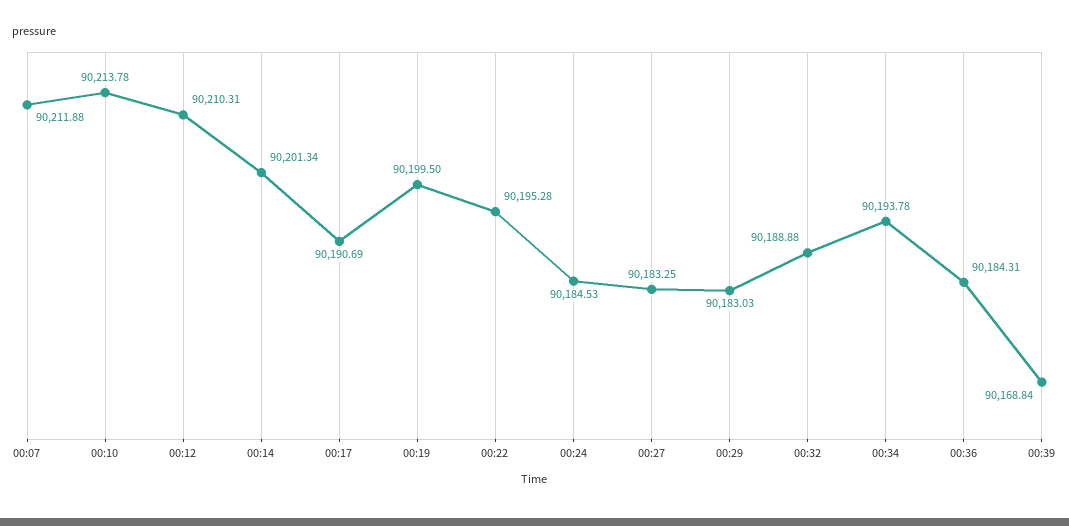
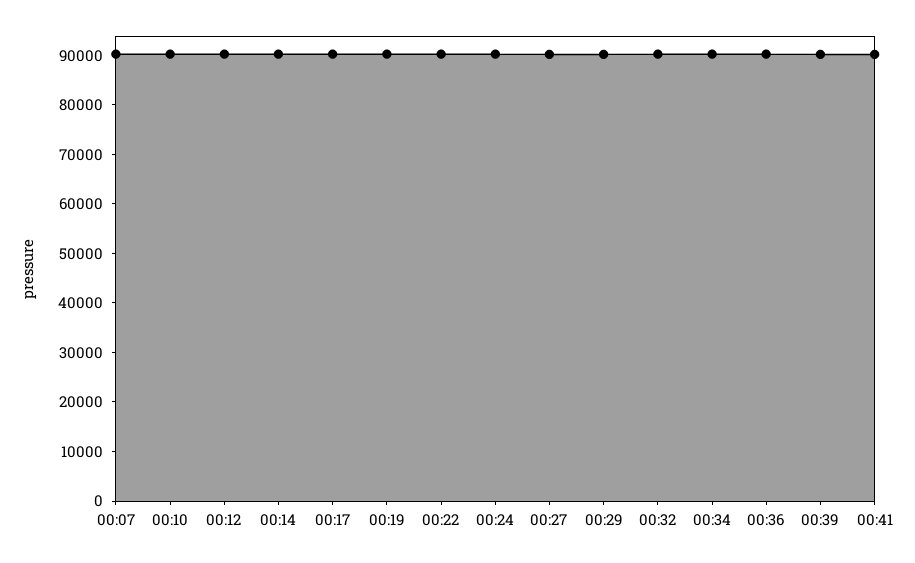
00:41: none -> 90000

